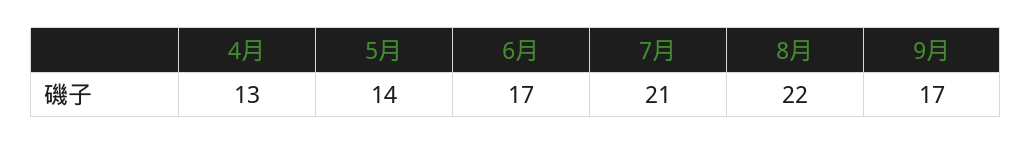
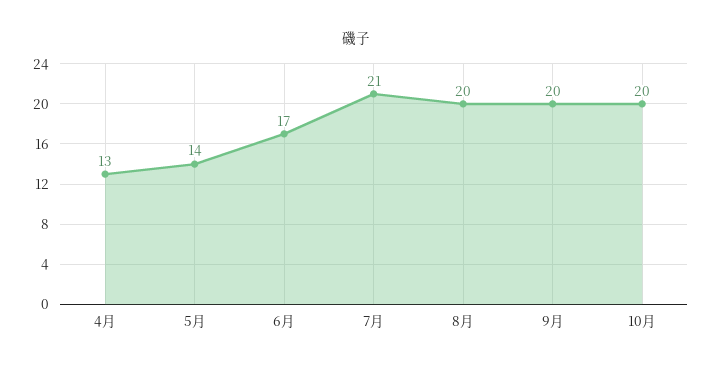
8月: 22 -> 20
9月: 17 -> 20
10月: none -> 20

